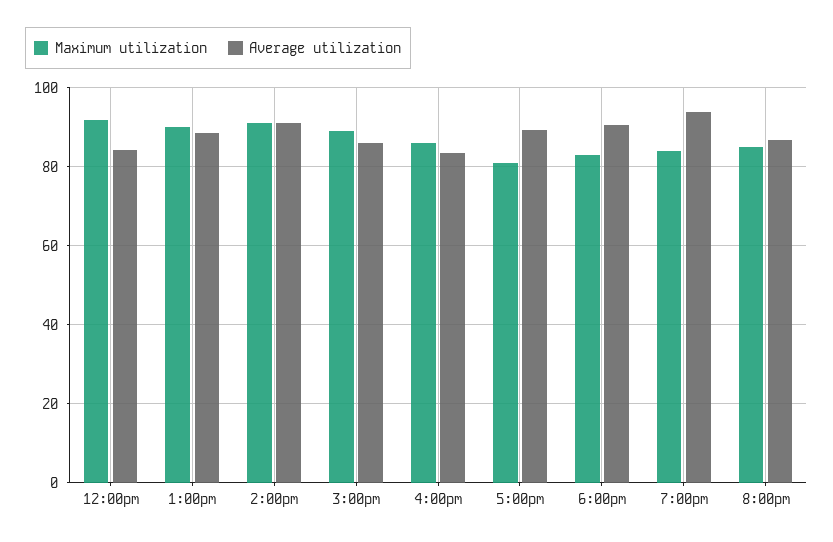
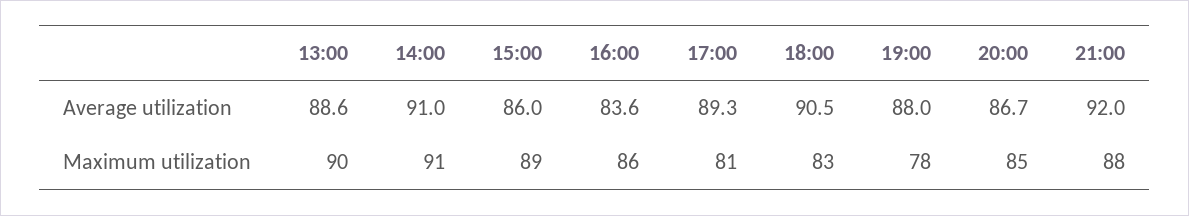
Maximum utilization, 12:00pm: 92 -> none
Average utilization, 12:00pm: 84 -> none
Maximum utilization, 7:00pm: 84 -> 78
Average utilization, 7:00pm: 94 -> 88
Average utilization, 21:00: none -> 92
Maximum utilization, 21:00: none -> 88

